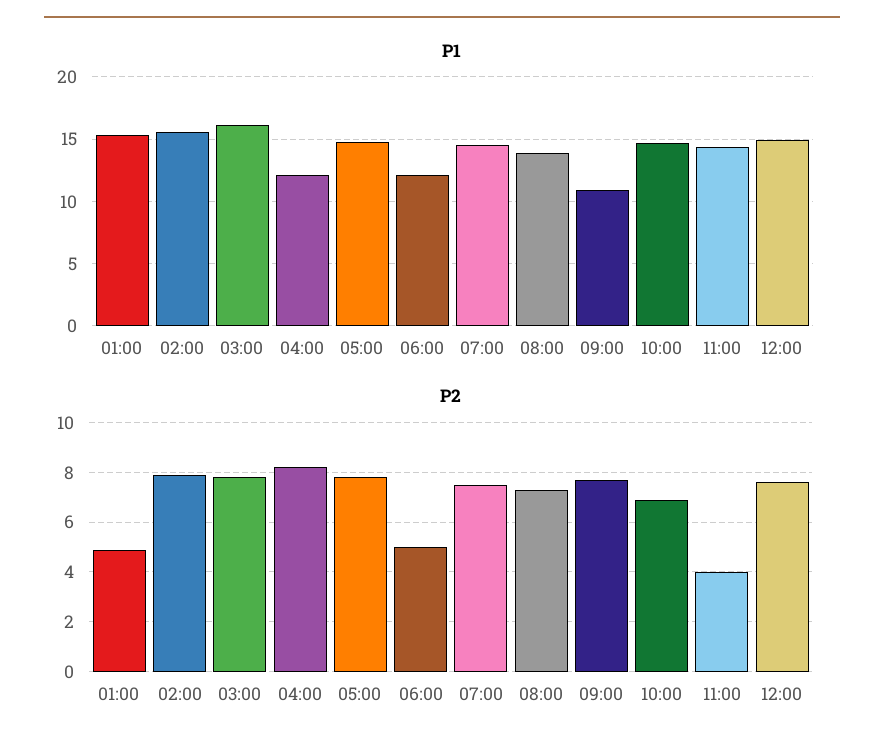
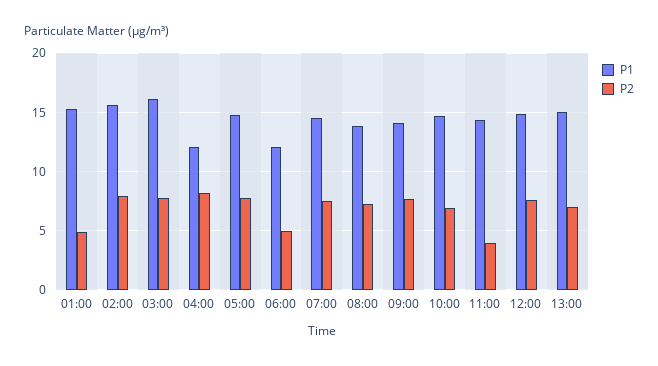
P1, 09:00: 11 -> 14
P1, 13:00: none -> 15
P2, 13:00: none -> 7

